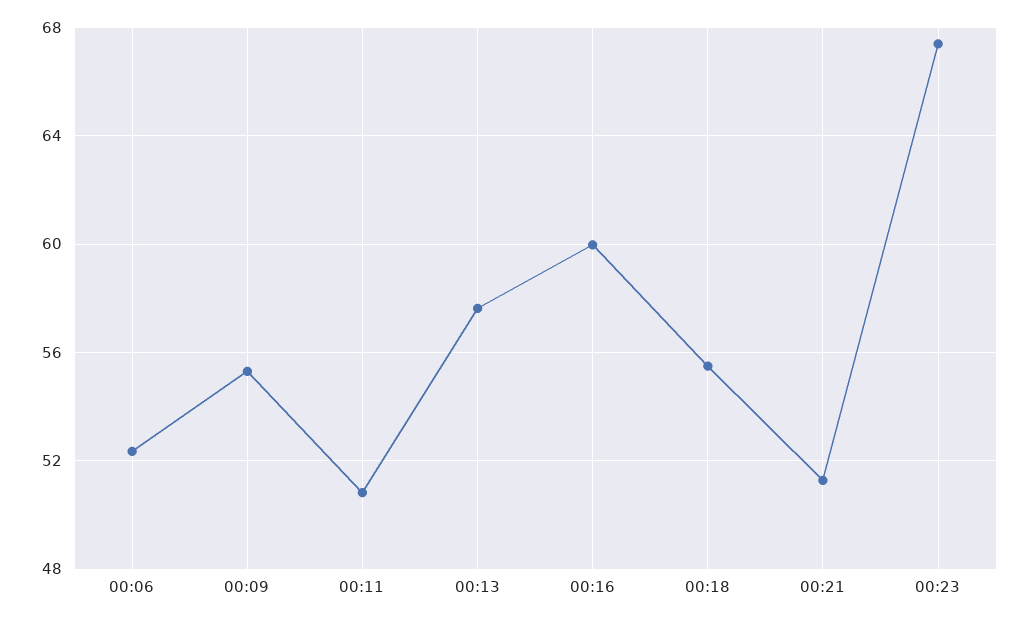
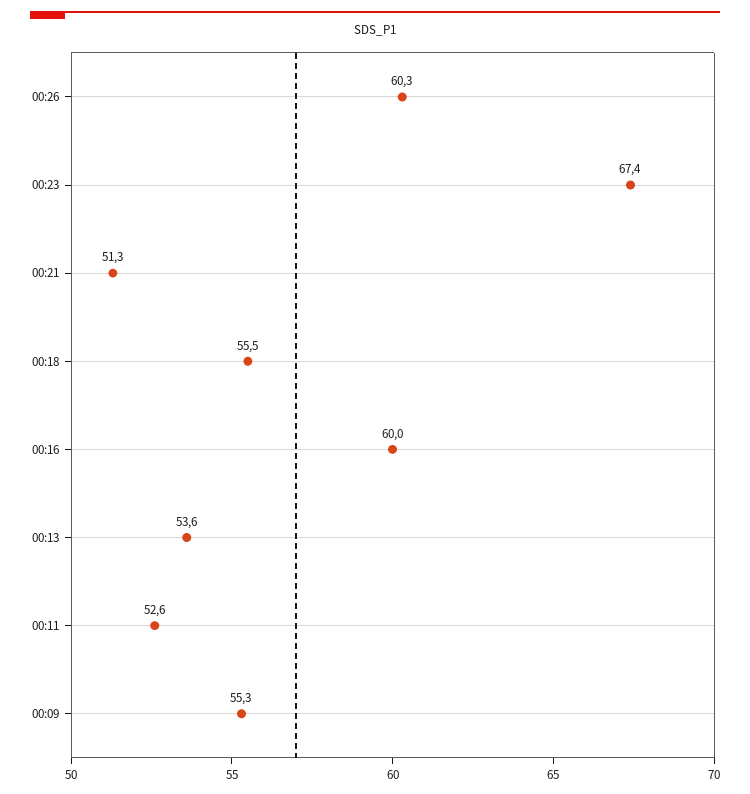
00:06: 52.5 -> none
00:11: 51 -> 52.6
00:13: 57.5 -> 53.6
00:26: none -> 60.3

